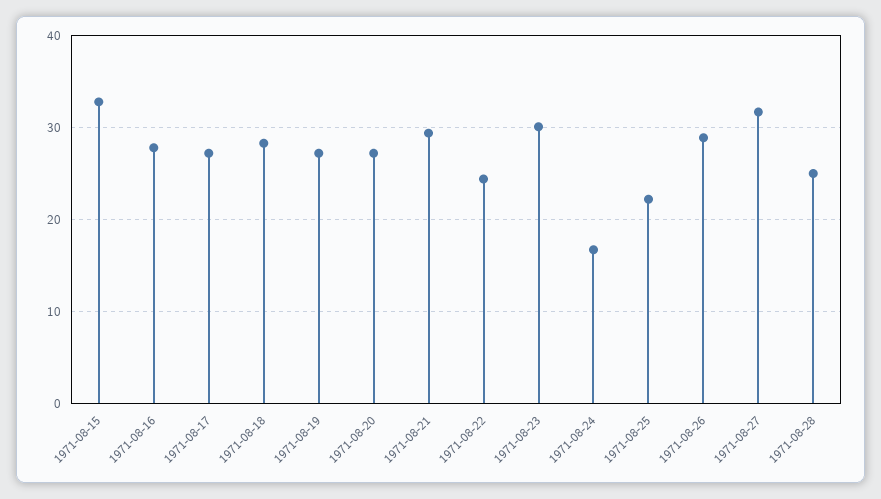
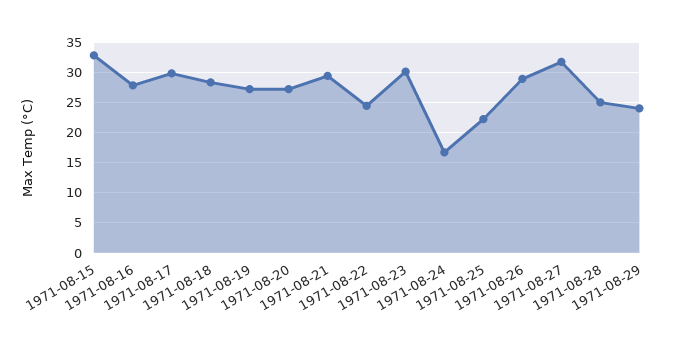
1971-08-17: 27 -> 30
1971-08-29: none -> 24

